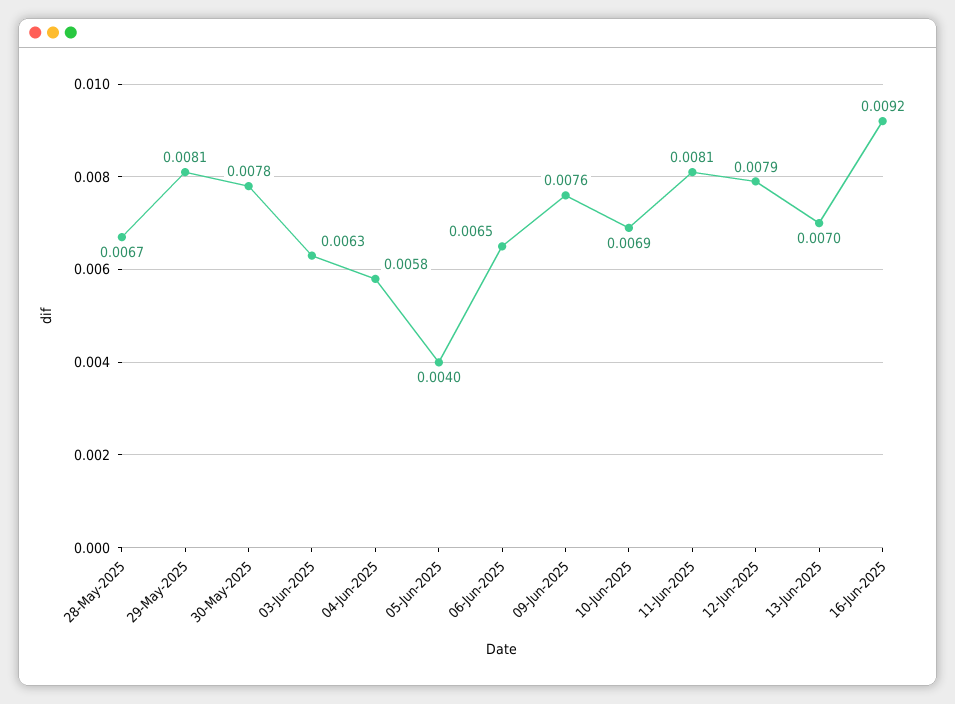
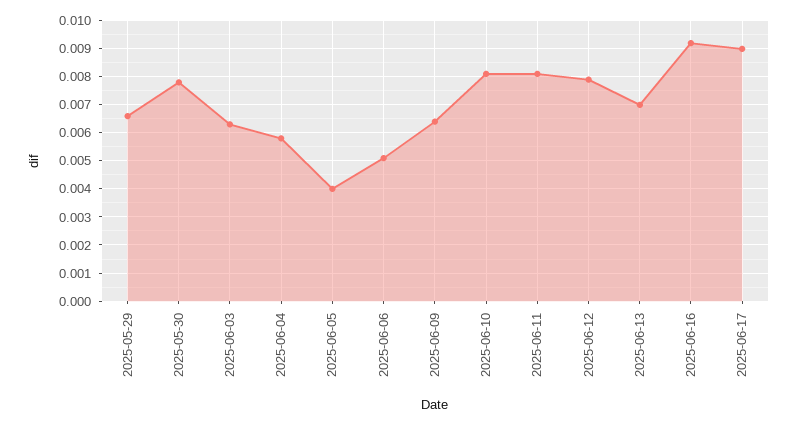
28-May-2025: 0.0067 -> none
29-May-2025: 0.0081 -> 0.0065
06-Jun-2025: 0.0065 -> 0.005
09-Jun-2025: 0.0076 -> 0.0065
10-Jun-2025: 0.0069 -> 0.008
2025-06-17: none -> 0.009

